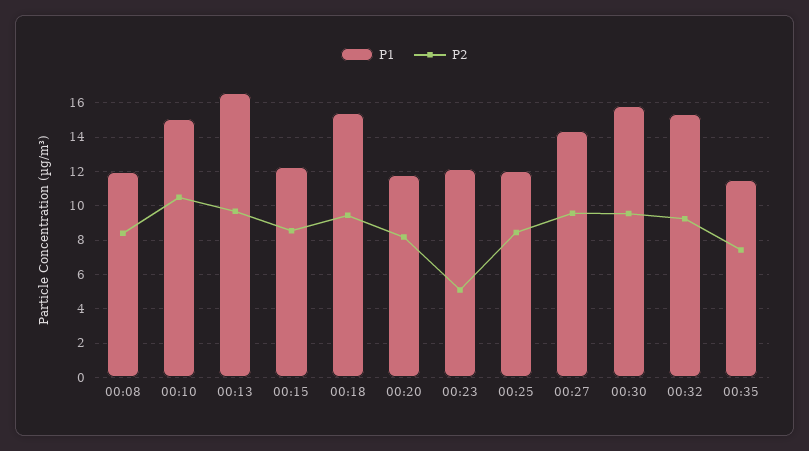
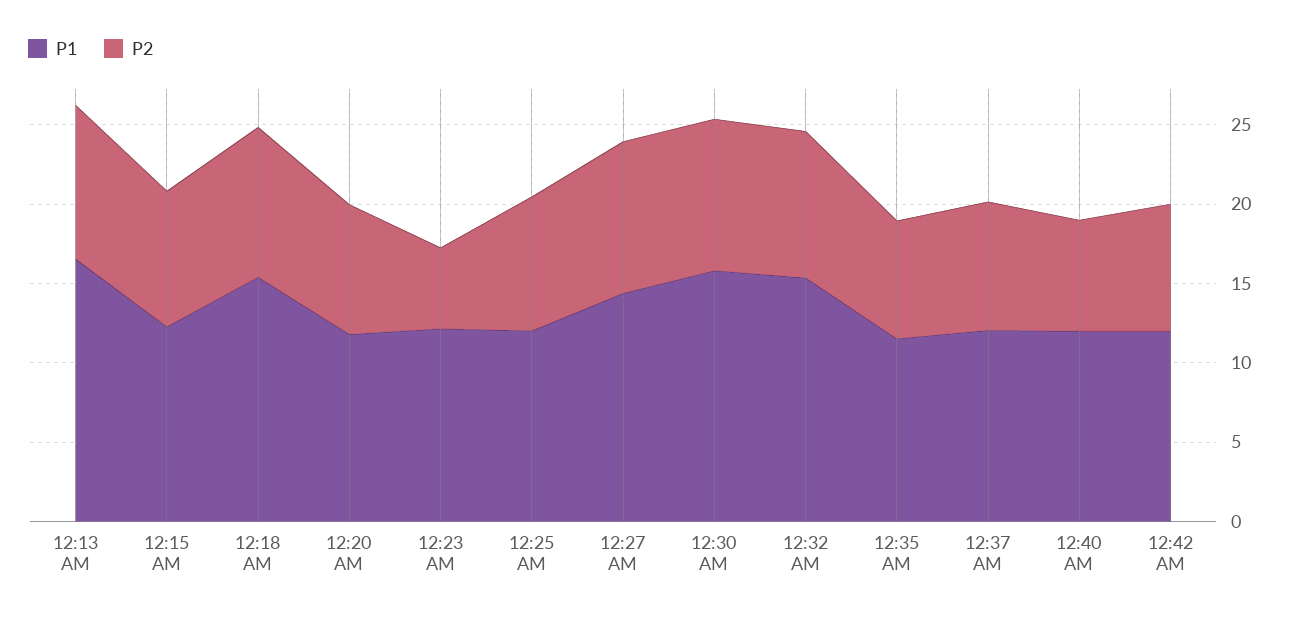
P1, 00:08: 12 -> none
P2, 00:08: 8.5 -> none
P1, 00:10: 15 -> none
P2, 00:10: 10.5 -> none
P1, 12:37 AM: none -> 12
P2, 12:37 AM: none -> 8
P1, 12:40 AM: none -> 12
P2, 12:40 AM: none -> 7
P1, 12:42 AM: none -> 12
P2, 12:42 AM: none -> 8

